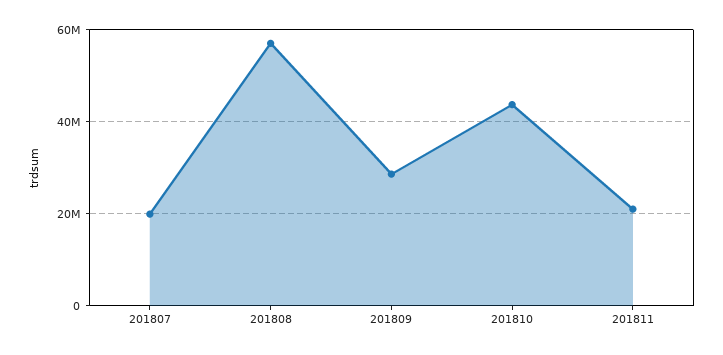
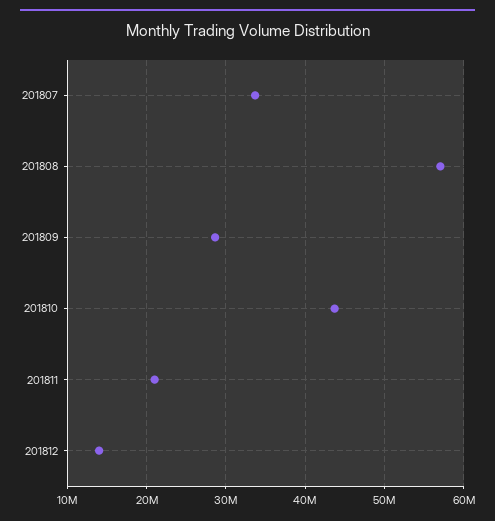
201807: 20000000 -> 34000000
201812: none -> 14000000

